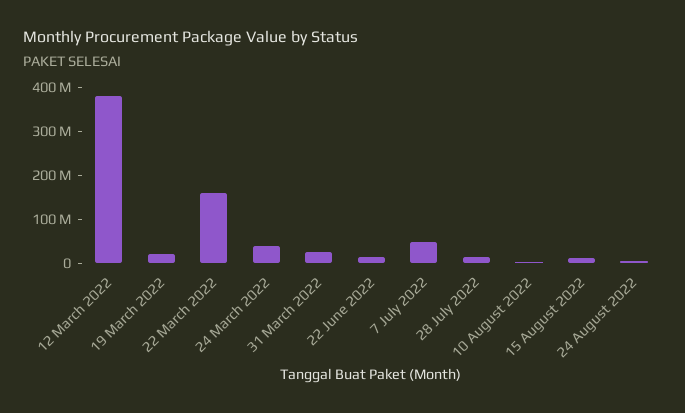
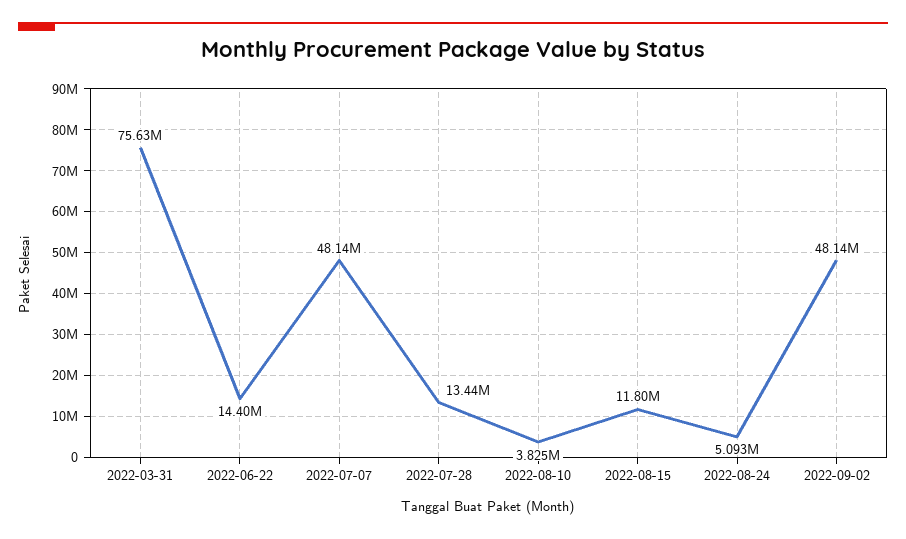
12 March 2022: 380000000 -> none
19 March 2022: 20000000 -> none
22 March 2022: 160000000 -> none
24 March 2022: 40000000 -> none
31 March 2022: 20000000 -> 75630000
2022-09-02: none -> 48140000

